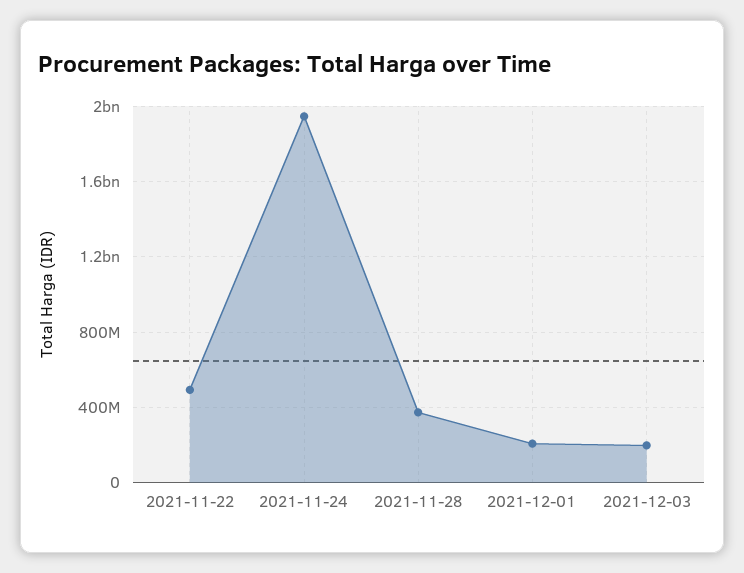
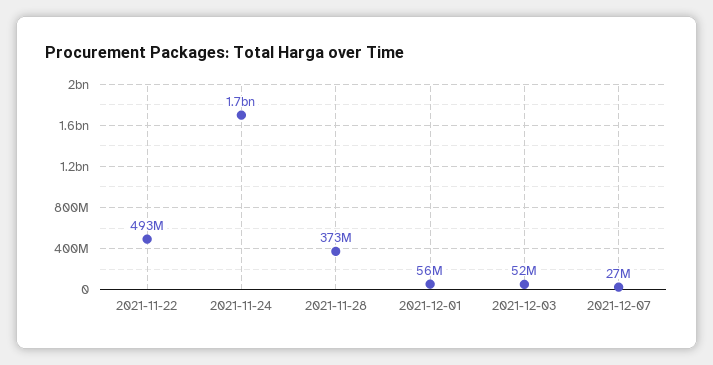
2021-11-24: 1950000000 -> 1700000000
2021-12-01: 200000000 -> 56000000
2021-12-03: 200000000 -> 52000000
2021-12-07: none -> 27000000

